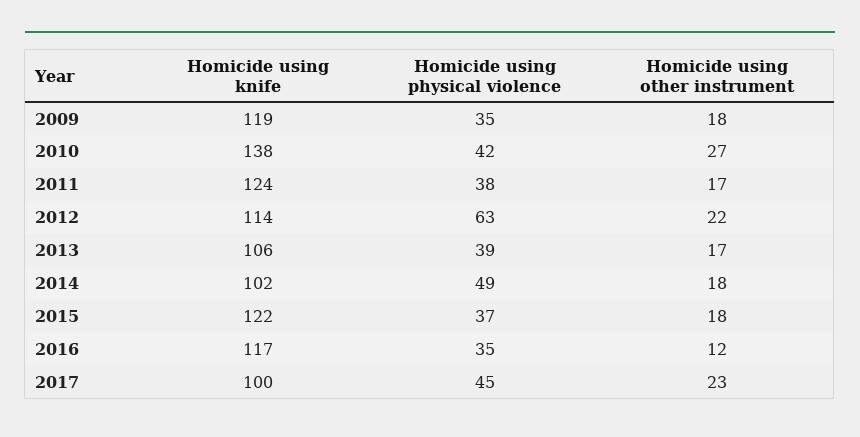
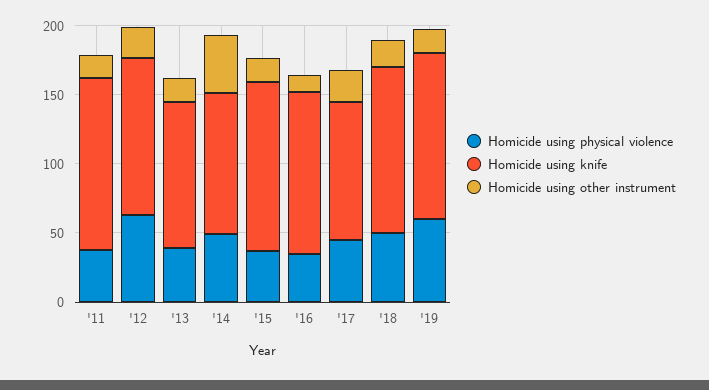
Homicide using knife, 2009: 119 -> none
Homicide using physical violence, 2009: 35 -> none
Homicide using other instrument, 2009: 18 -> none
Homicide using knife, 2010: 138 -> none
Homicide using physical violence, 2010: 42 -> none
Homicide using other instrument, 2010: 27 -> none
Homicide using other instrument, 2014: 18 -> 40
Homicide using physical violence, '18: none -> 50
Homicide using knife, '18: none -> 120
Homicide using other instrument, '18: none -> 20
Homicide using physical violence, '19: none -> 60
Homicide using knife, '19: none -> 120
Homicide using other instrument, '19: none -> 20

